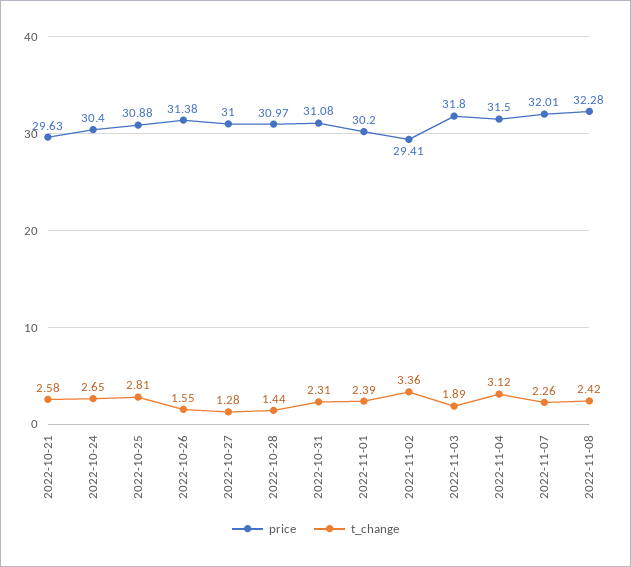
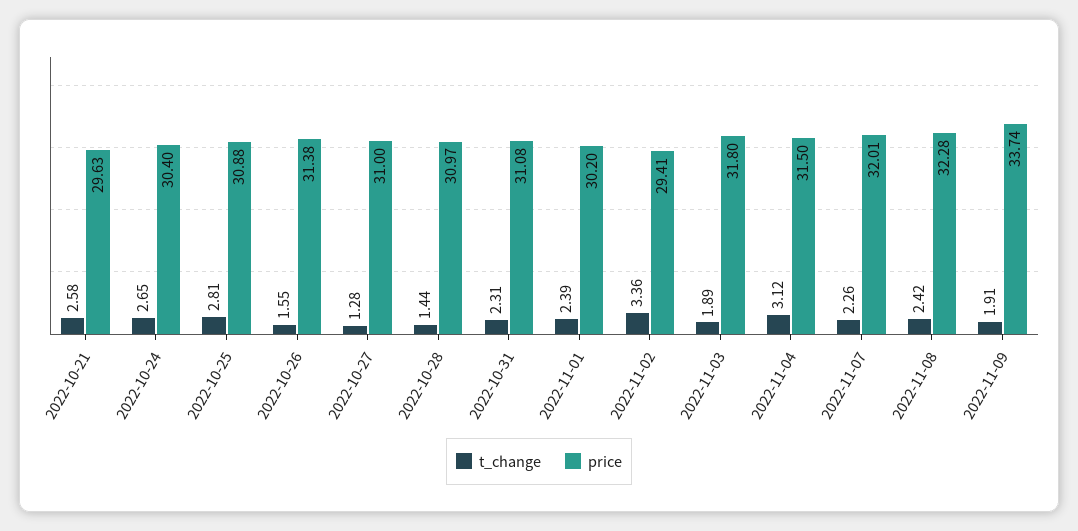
t_change, 2022-11-09: none -> 1.91
price, 2022-11-09: none -> 33.74

